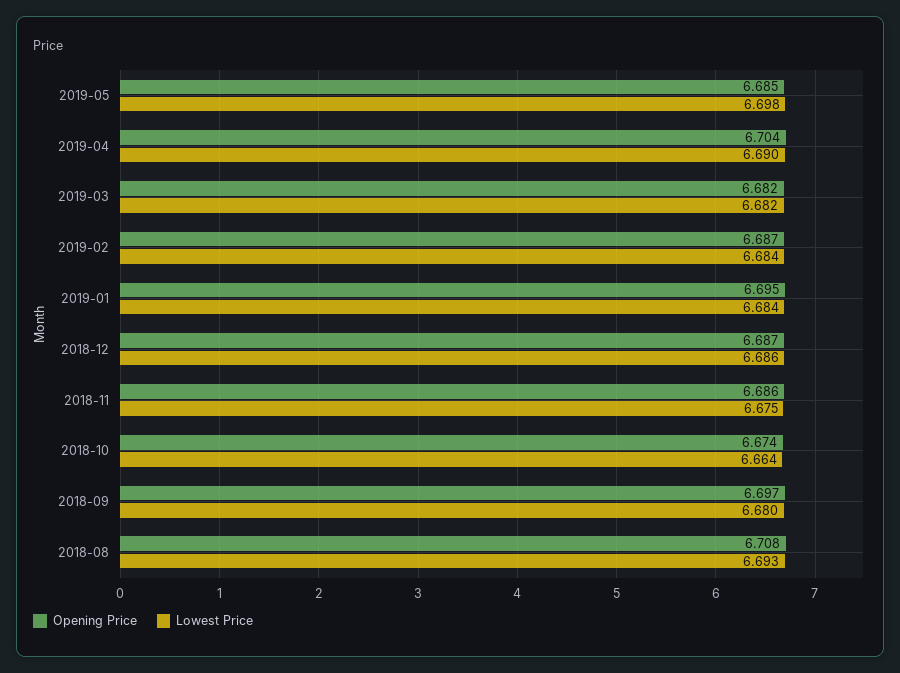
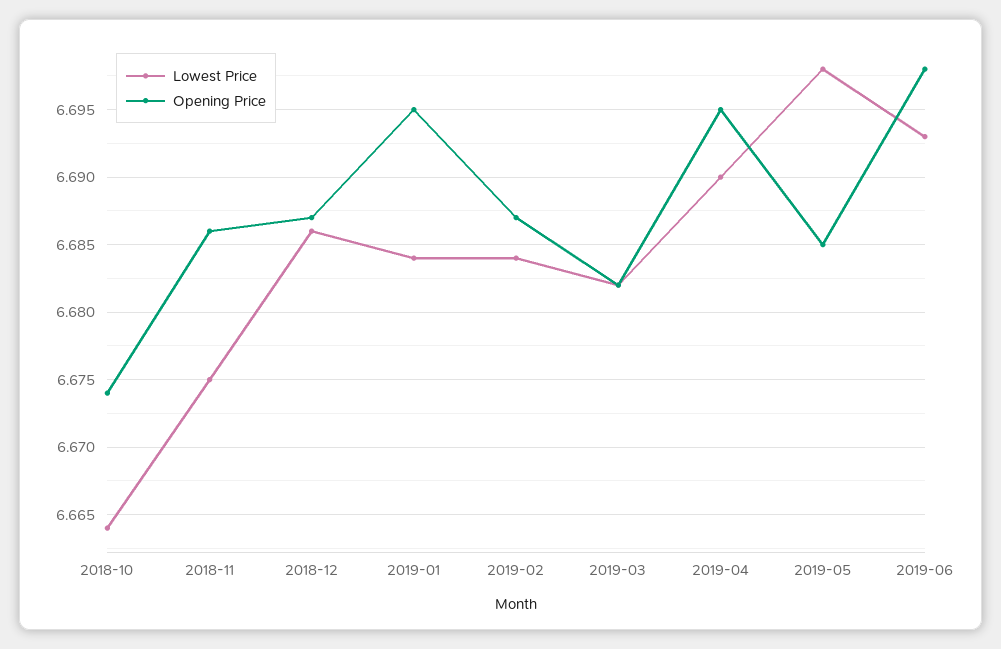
Opening Price, 2019-04: 6.704 -> 6.695
Opening Price, 2018-09: 6.697 -> none
Lowest Price, 2018-09: 6.68 -> none
Opening Price, 2018-08: 6.708 -> none
Lowest Price, 2018-08: 6.693 -> none
Lowest Price, 2019-06: none -> 6.693
Opening Price, 2019-06: none -> 6.698

